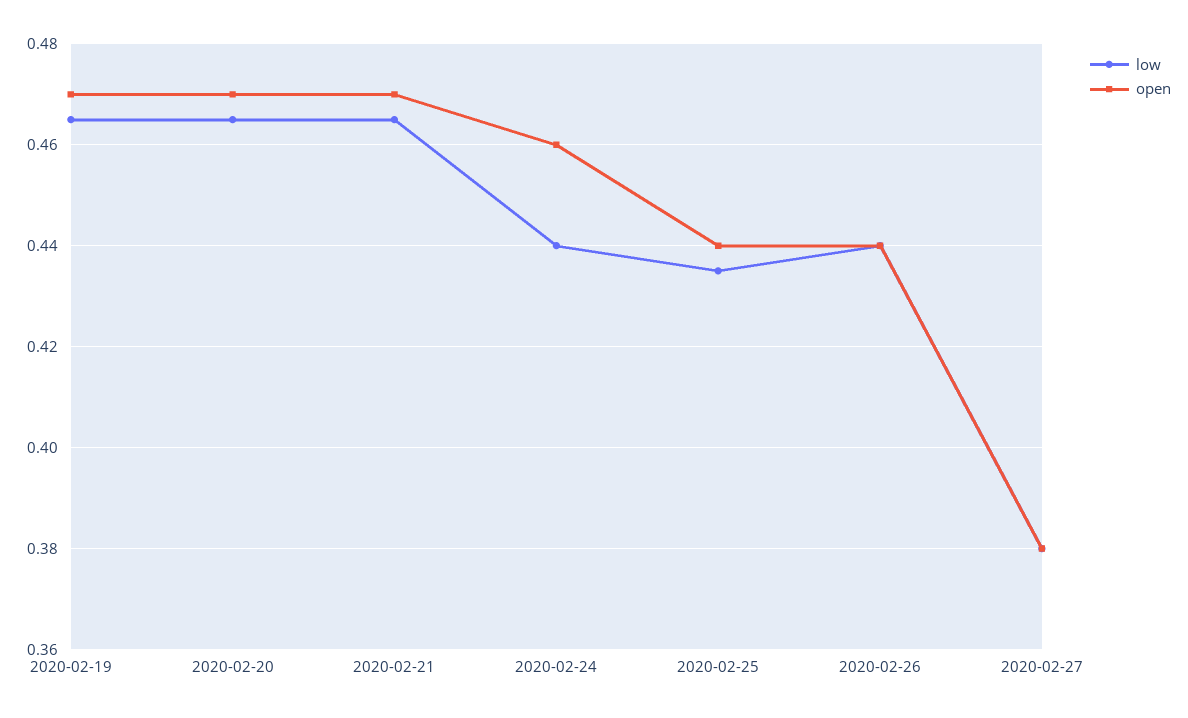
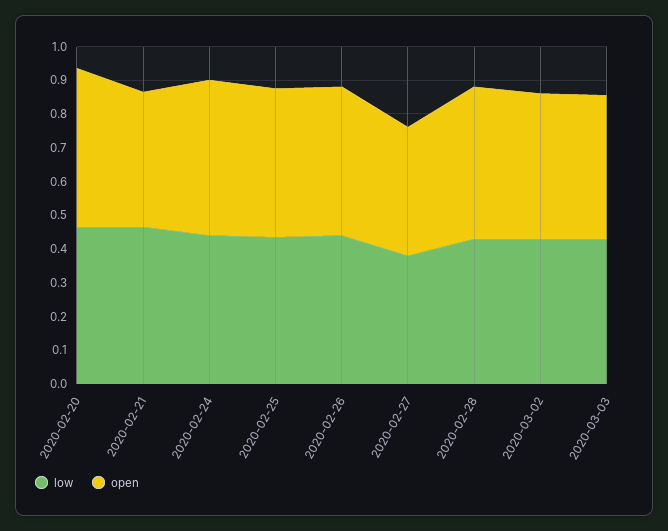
low, 2020-02-19: 0.465 -> none
open, 2020-02-19: 0.47 -> none
open, 2020-02-21: 0.47 -> 0.4
low, 2020-02-28: none -> 0.425
open, 2020-02-28: none -> 0.45
low, 2020-03-02: none -> 0.425
open, 2020-03-02: none -> 0.425
low, 2020-03-03: none -> 0.425
open, 2020-03-03: none -> 0.425

